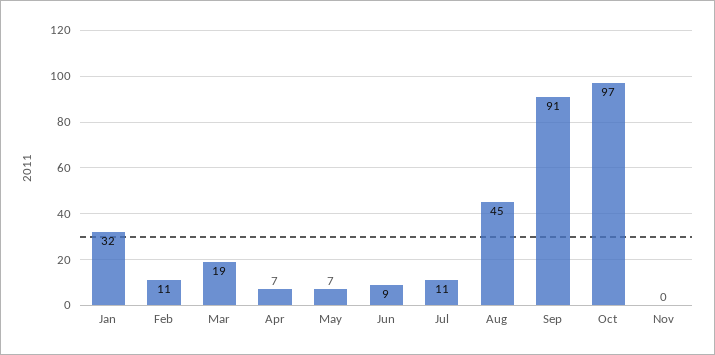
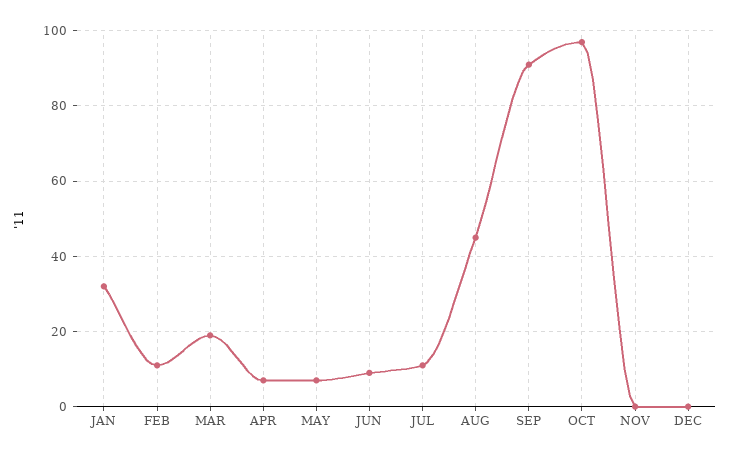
DEC: none -> 0

